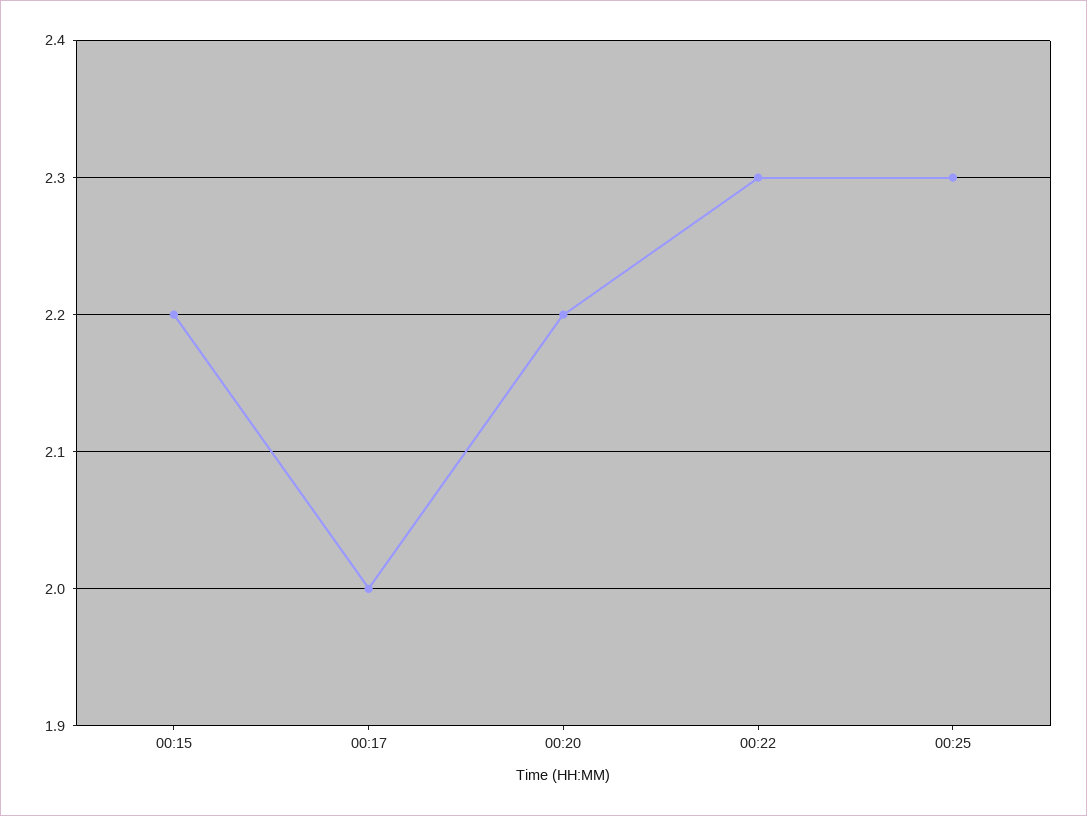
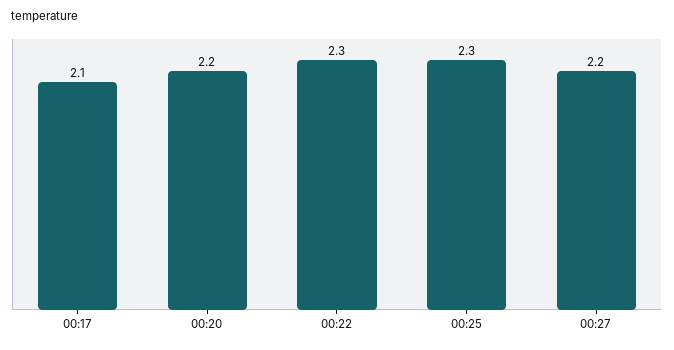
00:15: 2.2 -> none
00:17: 2 -> 2.1
00:27: none -> 2.2

